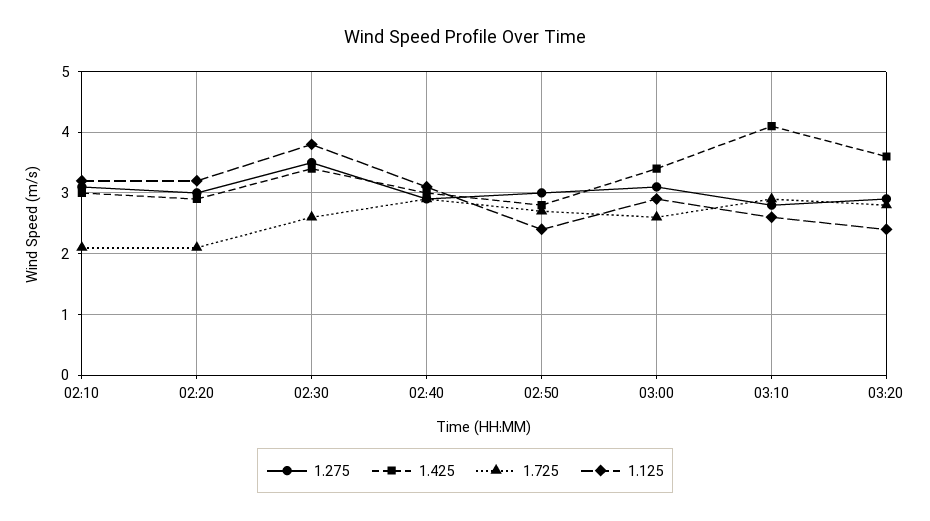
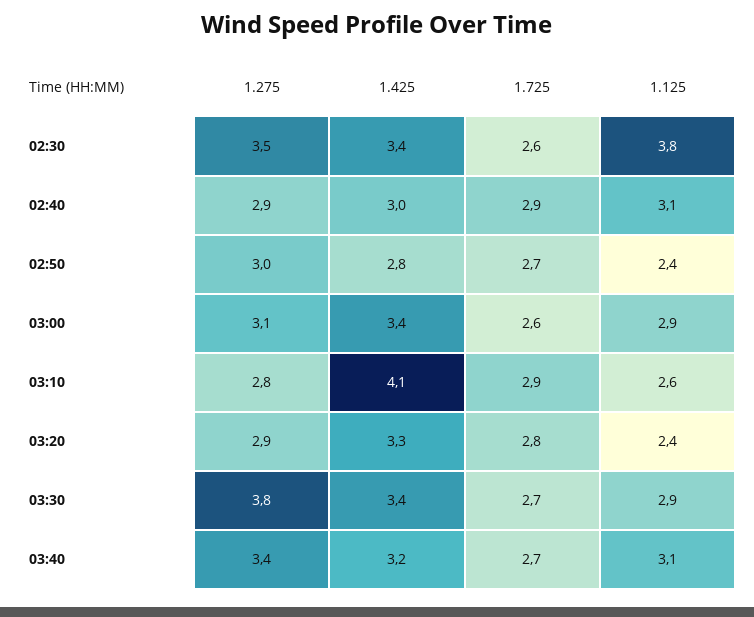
1.275, 02:10: 3.1 -> none
1.425, 02:10: 3 -> none
1.725, 02:10: 2.1 -> none
1.125, 02:10: 3.2 -> none
1.275, 02:20: 3 -> none
1.425, 02:20: 2.9 -> none
1.725, 02:20: 2.1 -> none
1.125, 02:20: 3.2 -> none
1.425, 03:20: 3.6 -> 3.3
1.275, 03:30: none -> 3.8
1.425, 03:30: none -> 3.4
1.725, 03:30: none -> 2.7
1.125, 03:30: none -> 2.9
1.275, 03:40: none -> 3.4
1.425, 03:40: none -> 3.2
1.725, 03:40: none -> 2.7
1.125, 03:40: none -> 3.1

